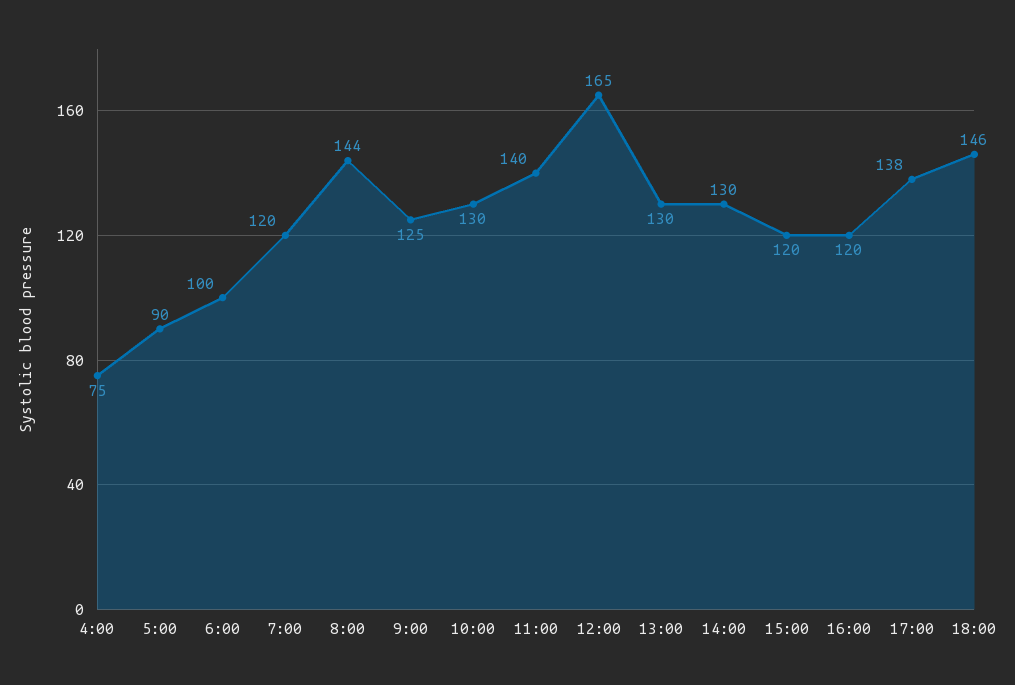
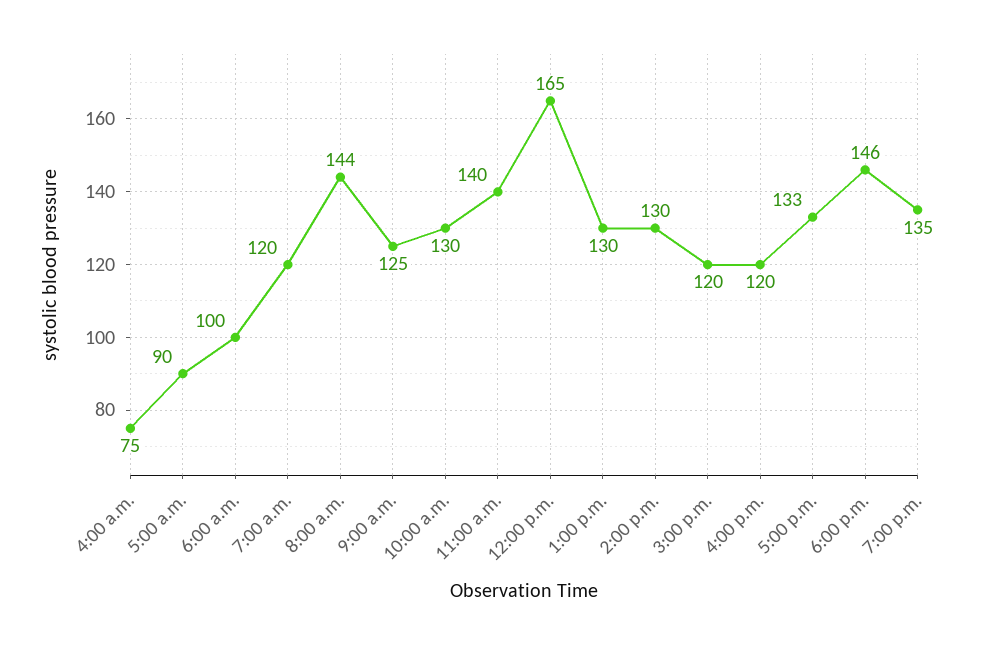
17:00: 138 -> 133
7:00 p.m.: none -> 135

